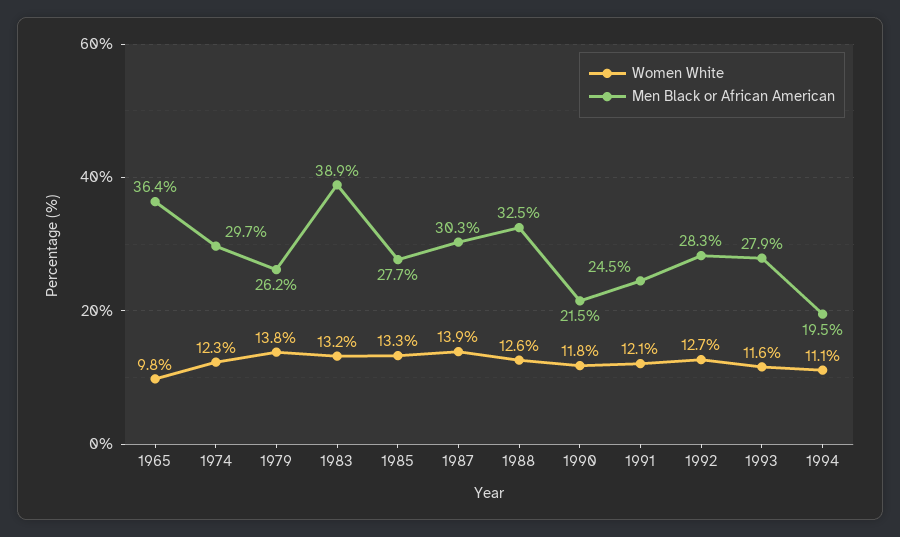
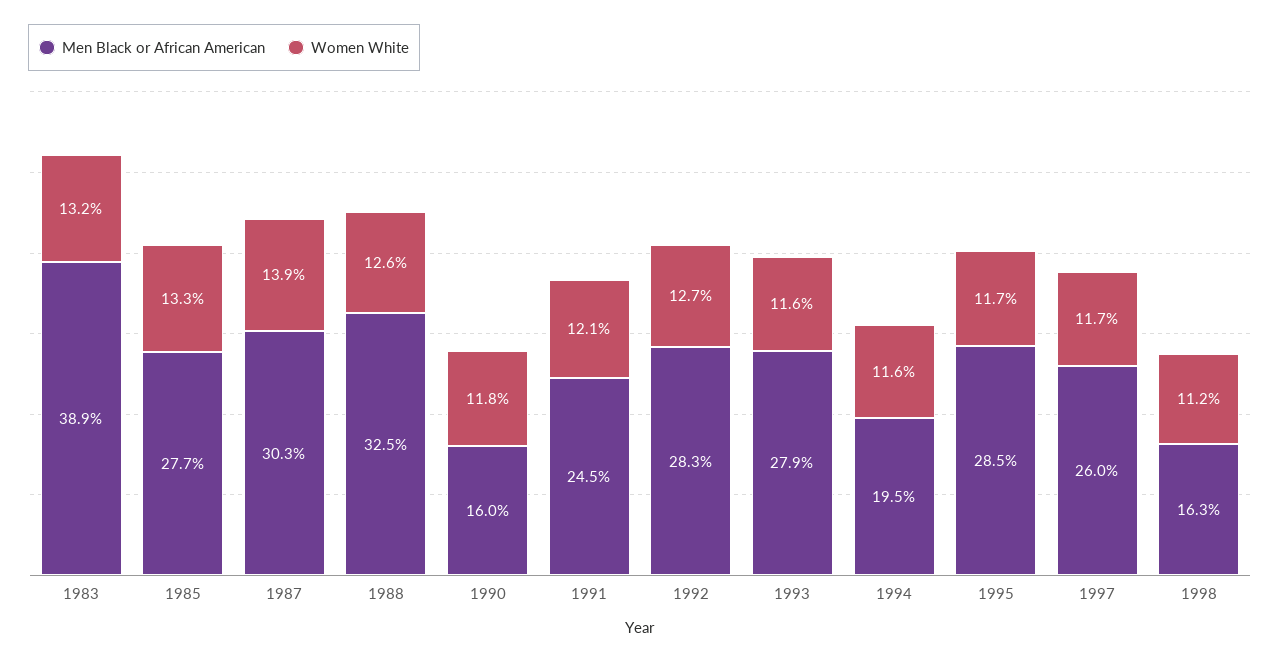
Women White, 1965: 9.8 -> none
Men Black or African American, 1965: 36.4 -> none
Women White, 1974: 12.3 -> none
Men Black or African American, 1974: 29.7 -> none
Women White, 1979: 13.8 -> none
Men Black or African American, 1979: 26.2 -> none
Men Black or African American, 1990: 21.5 -> 16
Women White, 1994: 11.1 -> 11.6
Men Black or African American, 1995: none -> 28.5
Women White, 1995: none -> 11.7
Men Black or African American, 1997: none -> 26
Women White, 1997: none -> 11.7
Men Black or African American, 1998: none -> 16.3
Women White, 1998: none -> 11.2

